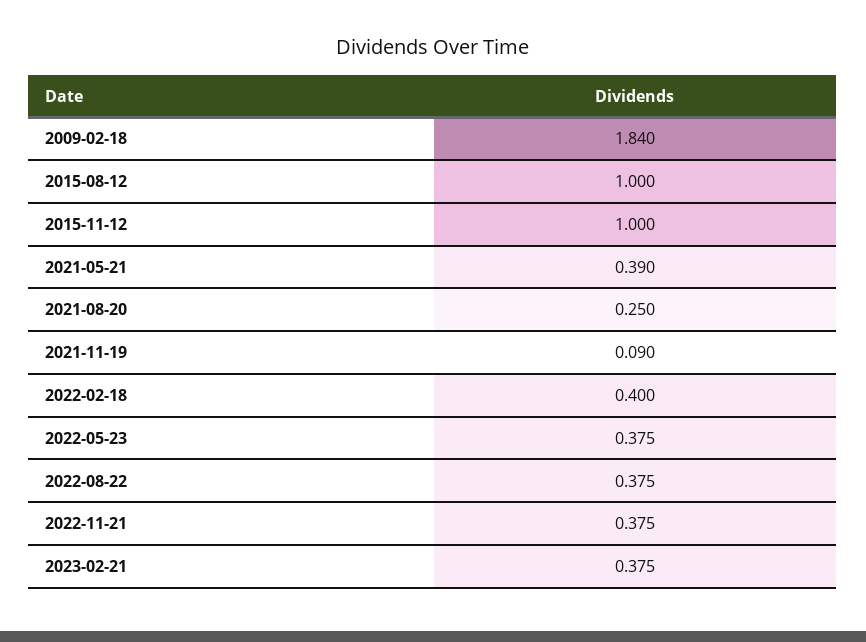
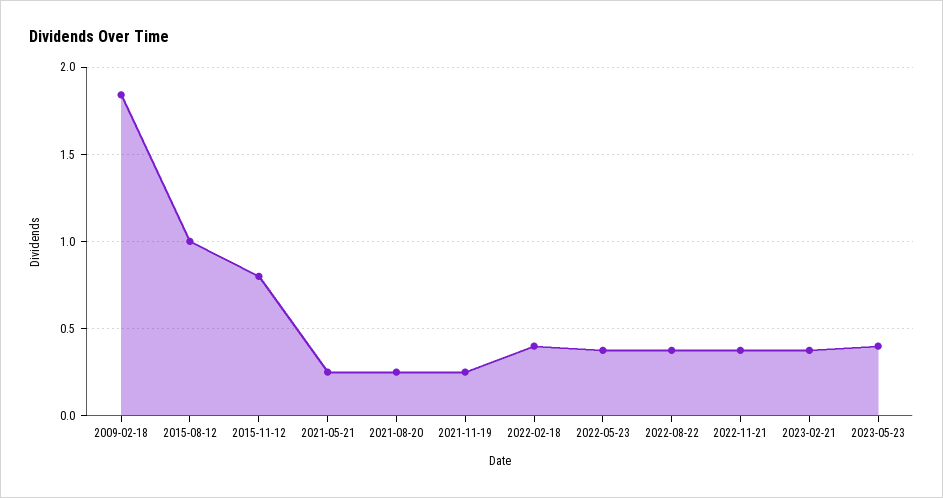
2015-11-12: 1 -> 0.8
2021-05-21: 0.39 -> 0.25
2021-11-19: 0.09 -> 0.25
2023-05-23: none -> 0.4

